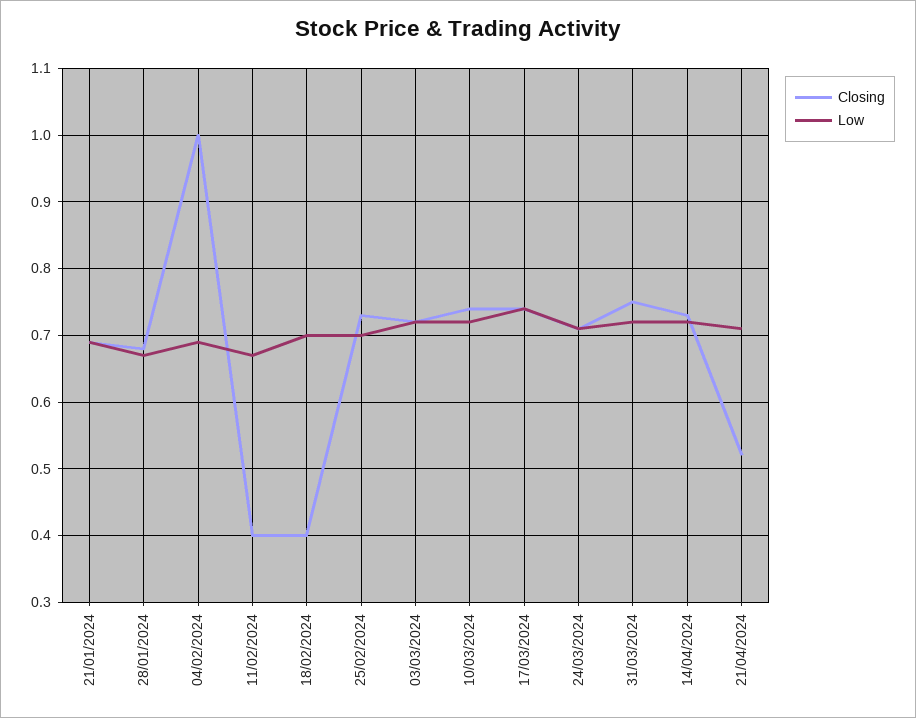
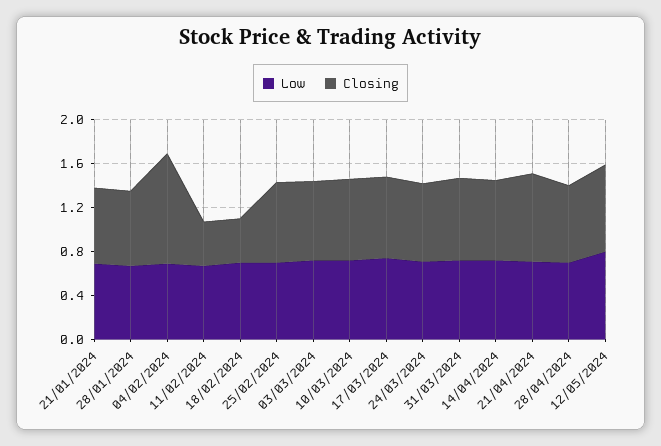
Closing, 21/04/2024: 0.52 -> 0.8
Low, 28/04/2024: none -> 0.7
Closing, 28/04/2024: none -> 0.7
Low, 12/05/2024: none -> 0.8
Closing, 12/05/2024: none -> 0.8

